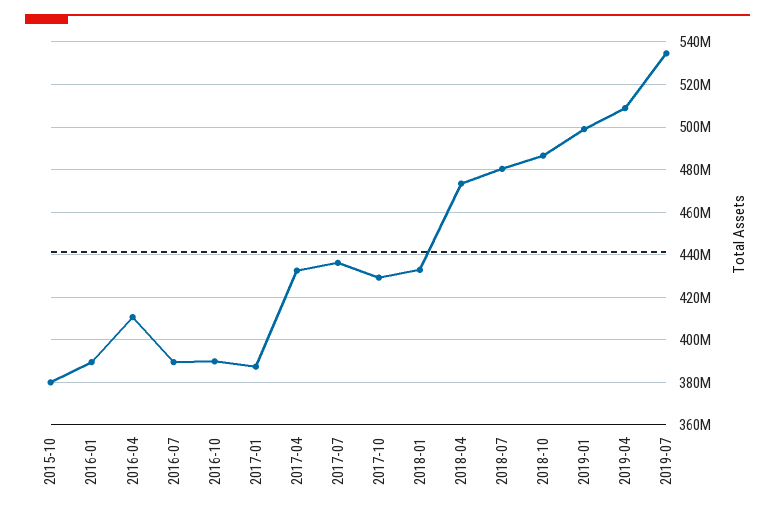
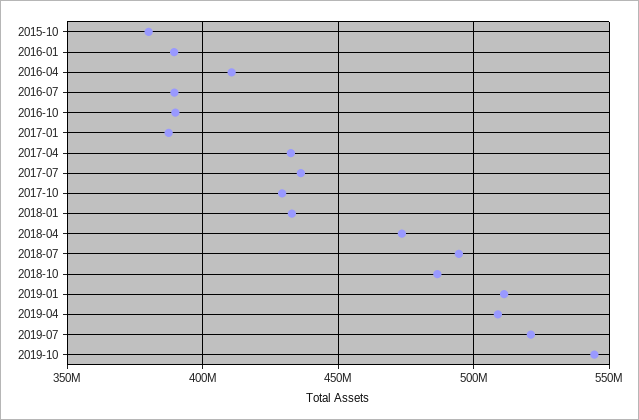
2018-07: 480000000 -> 495000000
2019-01: 500000000 -> 510000000
2019-07: 535000000 -> 520000000
2019-10: none -> 545000000

